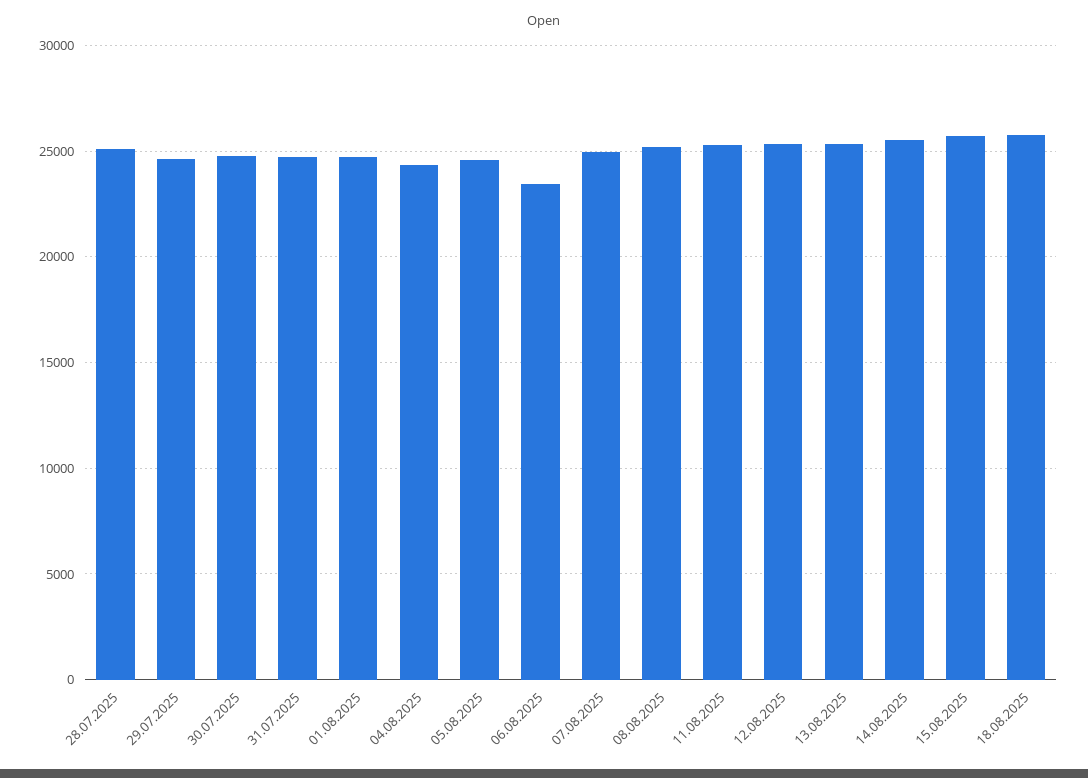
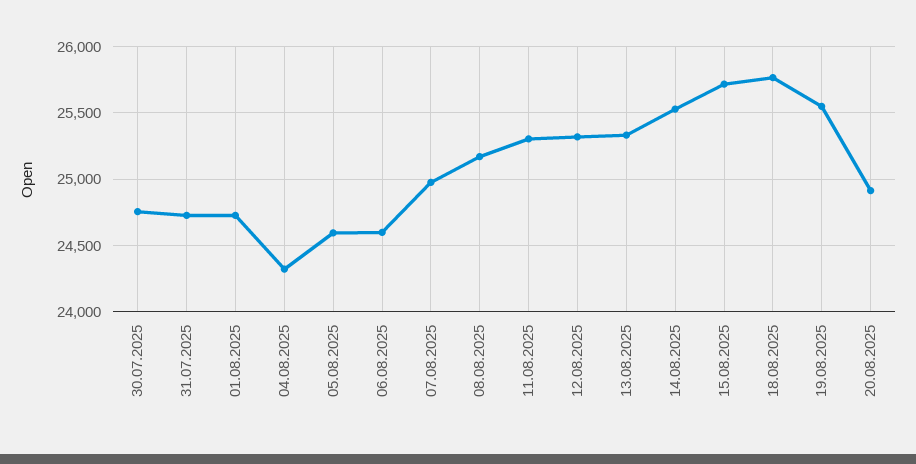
28.07.2025: 25000 -> none
29.07.2025: 24500 -> none
06.08.2025: 23500 -> 24600
19.08.2025: none -> 25550
20.08.2025: none -> 24900

